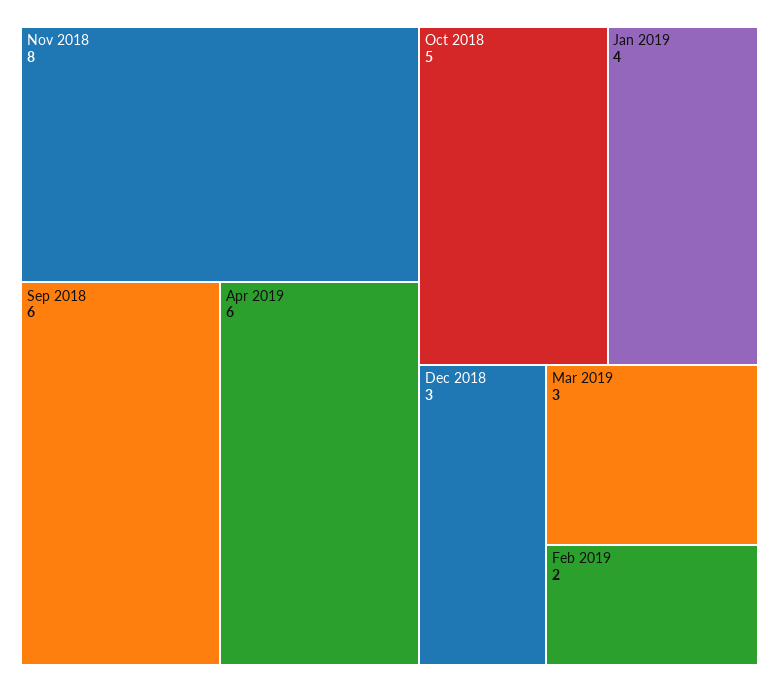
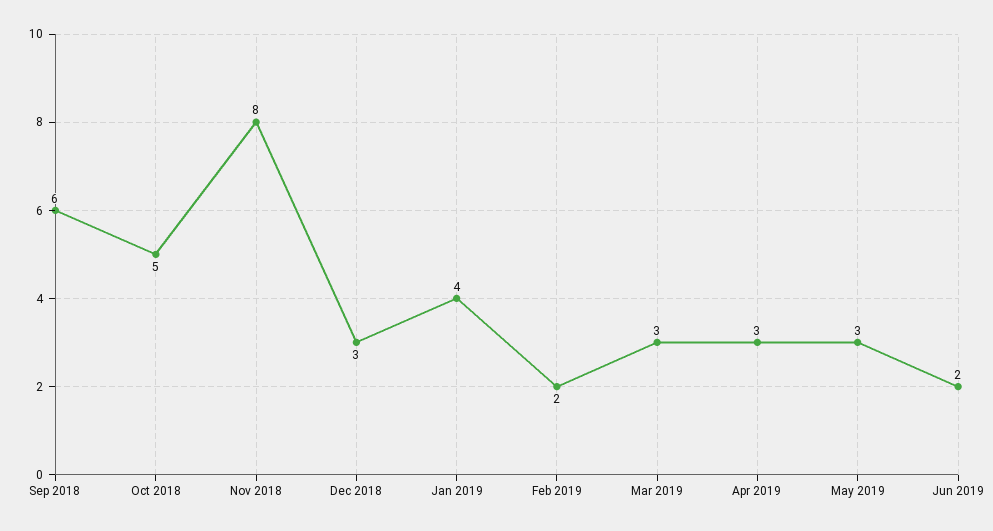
Apr 2019: 6 -> 3
May 2019: none -> 3
Jun 2019: none -> 2

